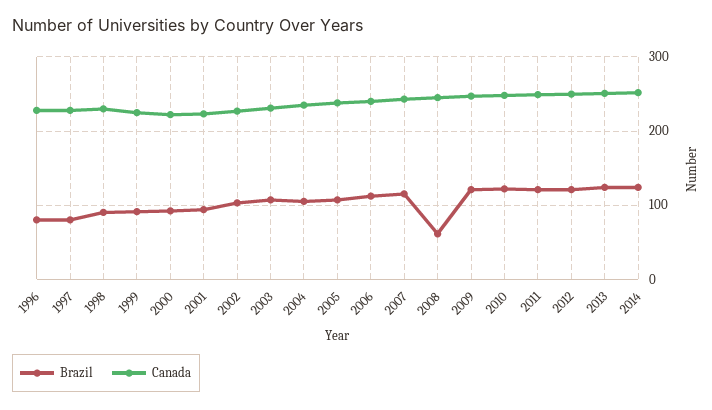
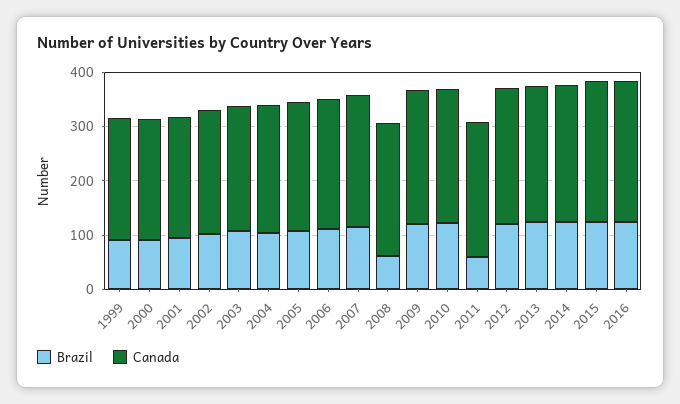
Brazil, 1996: 80 -> none
Canada, 1996: 230 -> none
Brazil, 1997: 80 -> none
Canada, 1997: 230 -> none
Brazil, 1998: 90 -> none
Canada, 1998: 230 -> none
Brazil, 2011: 120 -> 60
Brazil, 2015: none -> 120
Canada, 2015: none -> 260
Brazil, 2016: none -> 120
Canada, 2016: none -> 260

